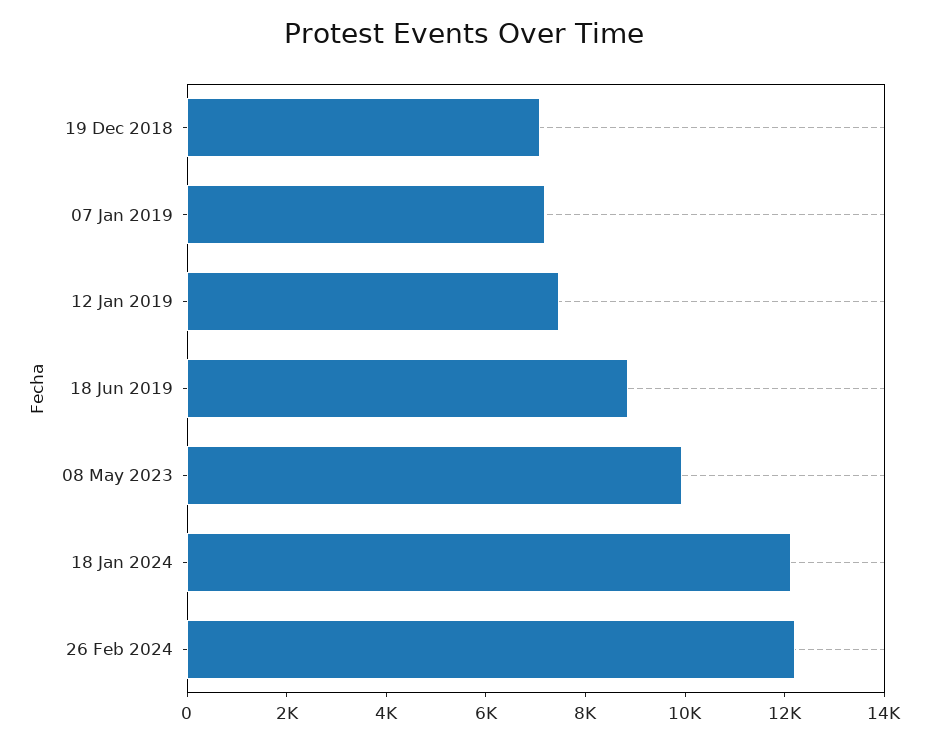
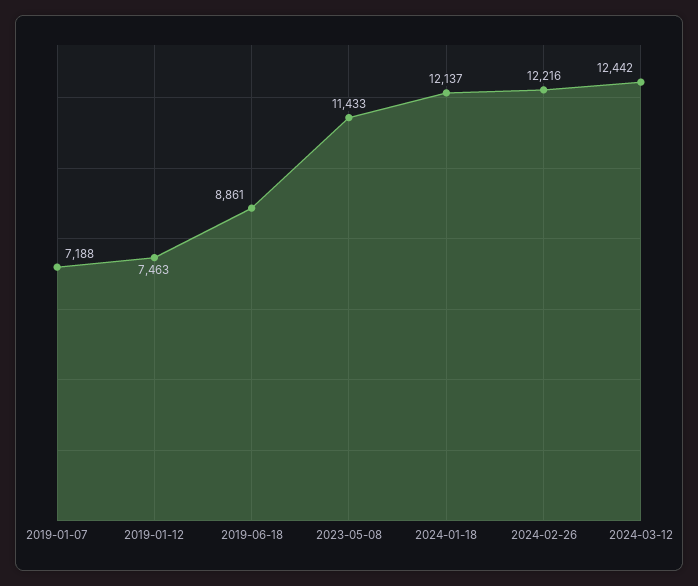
19 Dec 2018: 7000 -> none
08 May 2023: 10000 -> 11433
2024-03-12: none -> 12442

